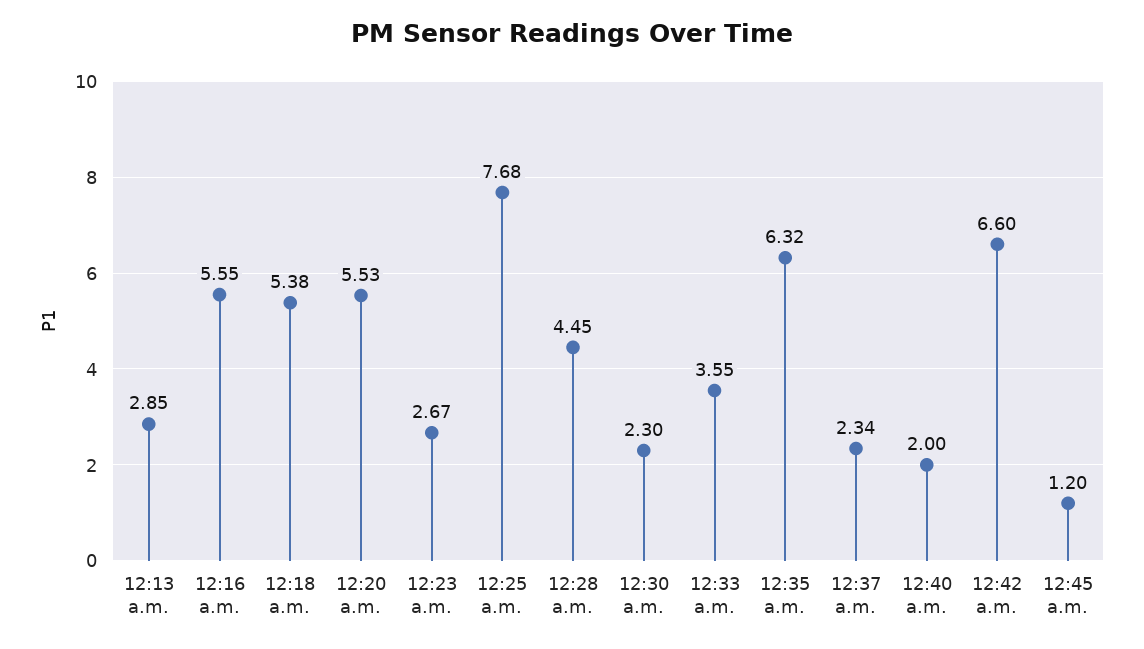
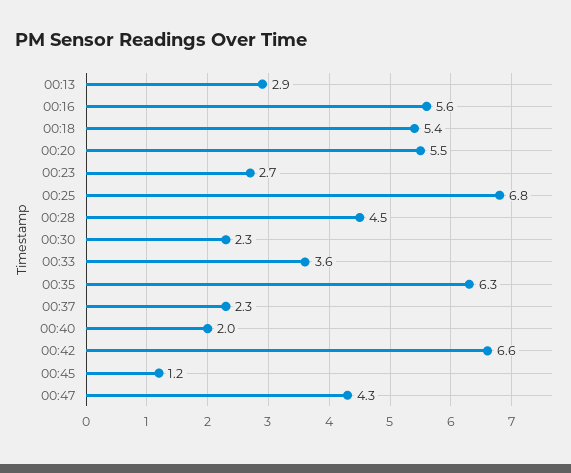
12:25 a.m.: 7.68 -> 6.8
00:47: none -> 4.3

